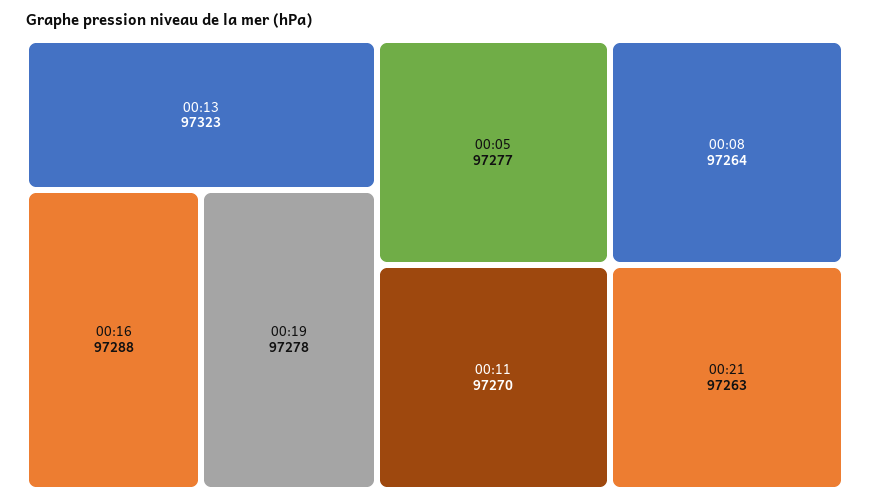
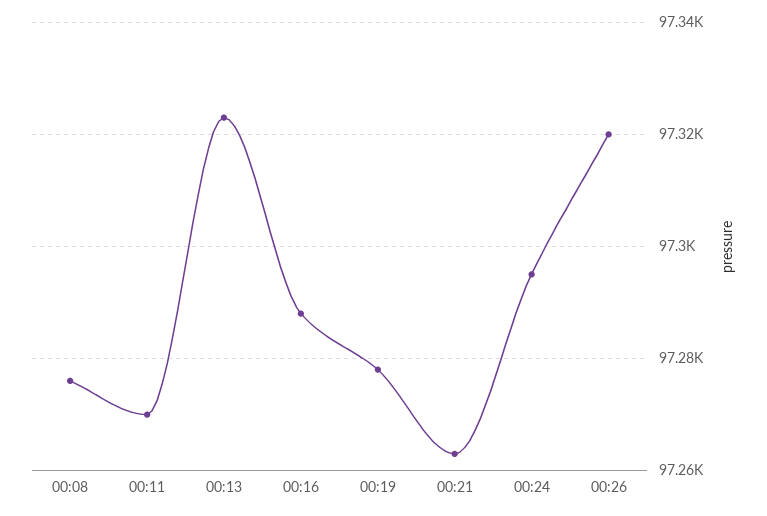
00:05: 97277 -> none
00:08: 97264 -> 97275
00:24: none -> 97295
00:26: none -> 97320

